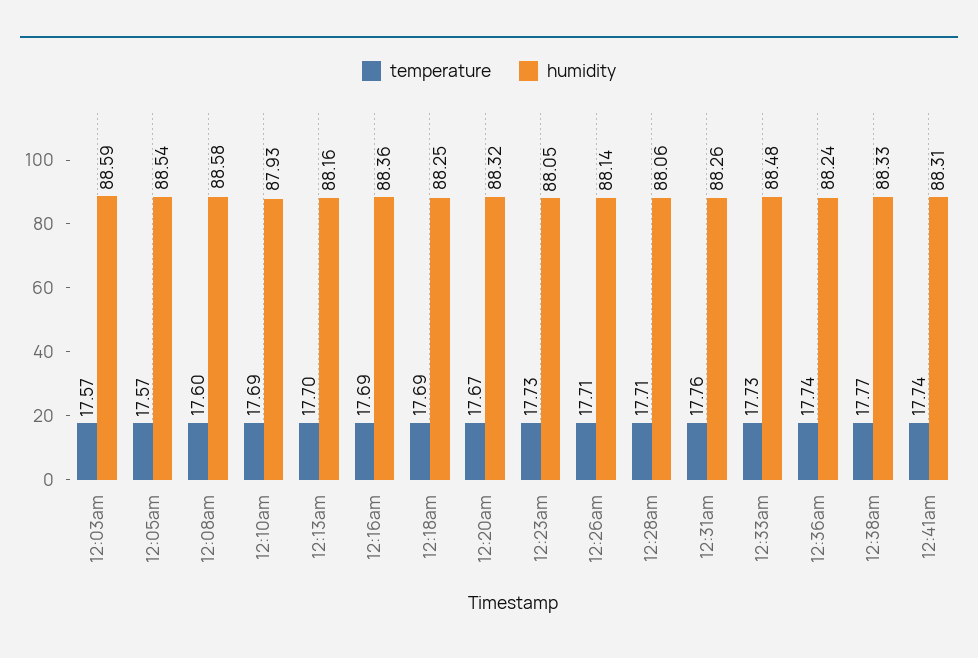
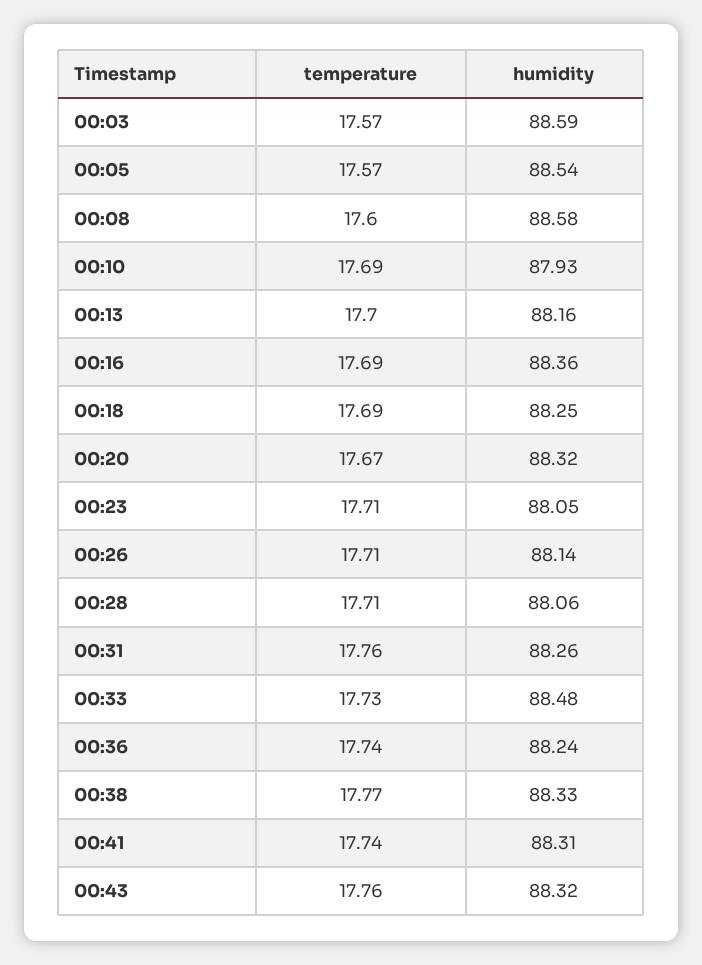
temperature, 12:23am: 17.73 -> 17.71
temperature, 00:43: none -> 17.76
humidity, 00:43: none -> 88.32

